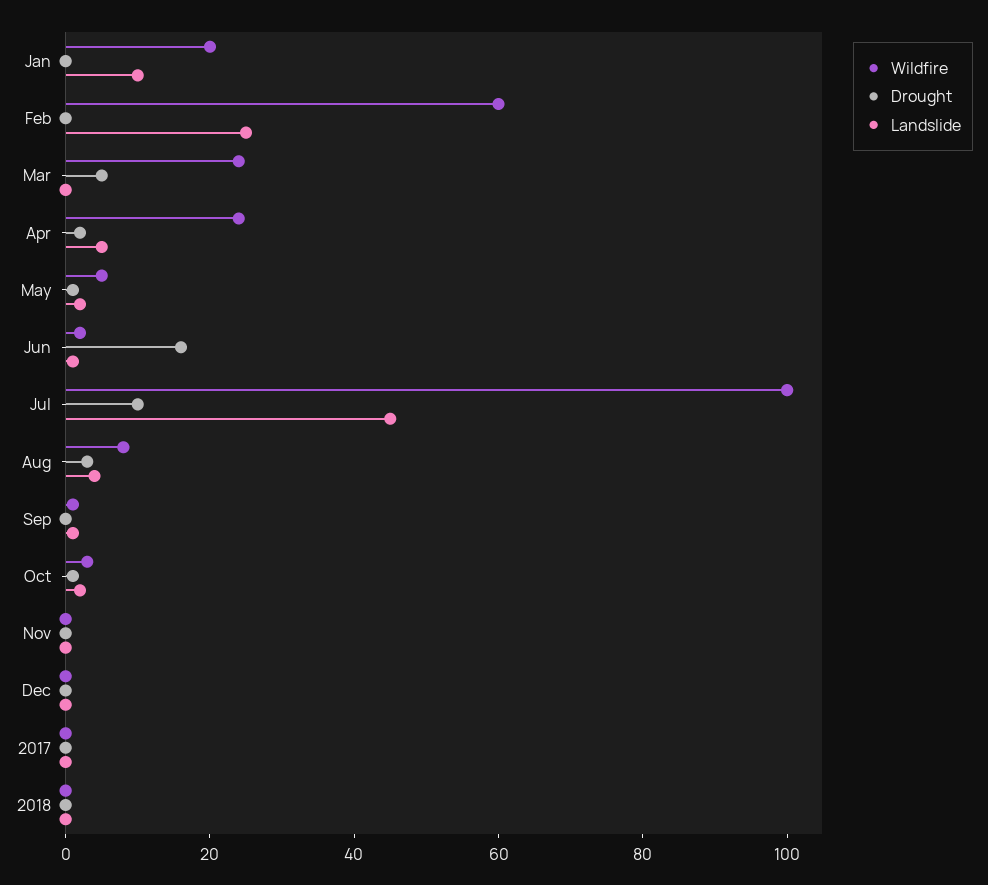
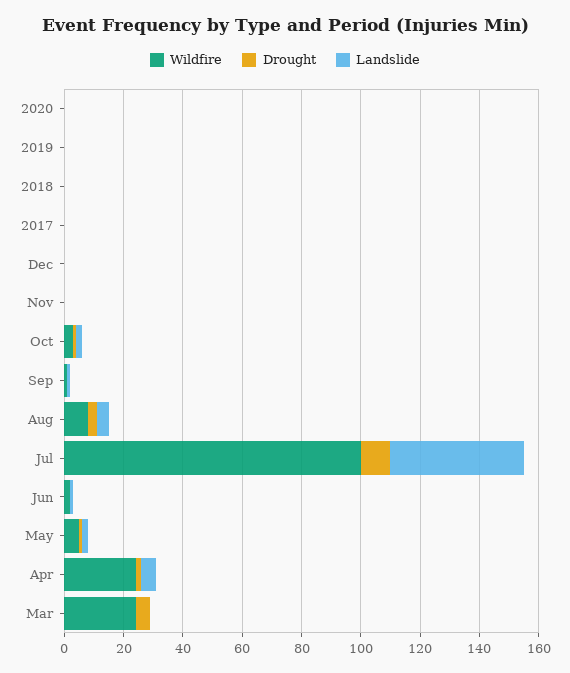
Wildfire, Jan: 20 -> none
Drought, Jan: 0 -> none
Landslide, Jan: 10 -> none
Wildfire, Feb: 60 -> none
Drought, Feb: 0 -> none
Landslide, Feb: 25 -> none
Drought, Jun: 15 -> 0
Wildfire, 2020: none -> 0
Drought, 2020: none -> 0
Landslide, 2020: none -> 0
Wildfire, 2019: none -> 0
Drought, 2019: none -> 0
Landslide, 2019: none -> 0

